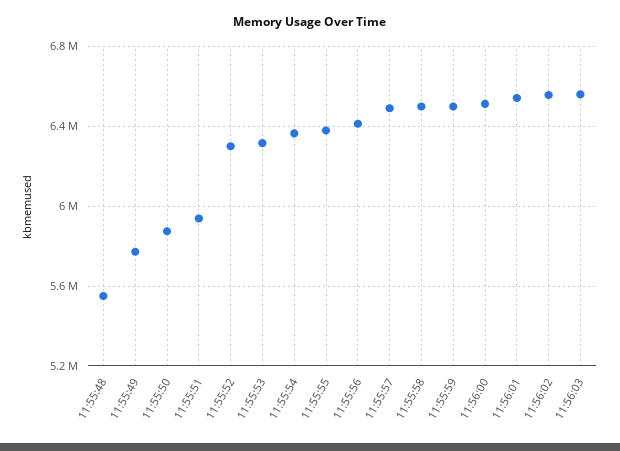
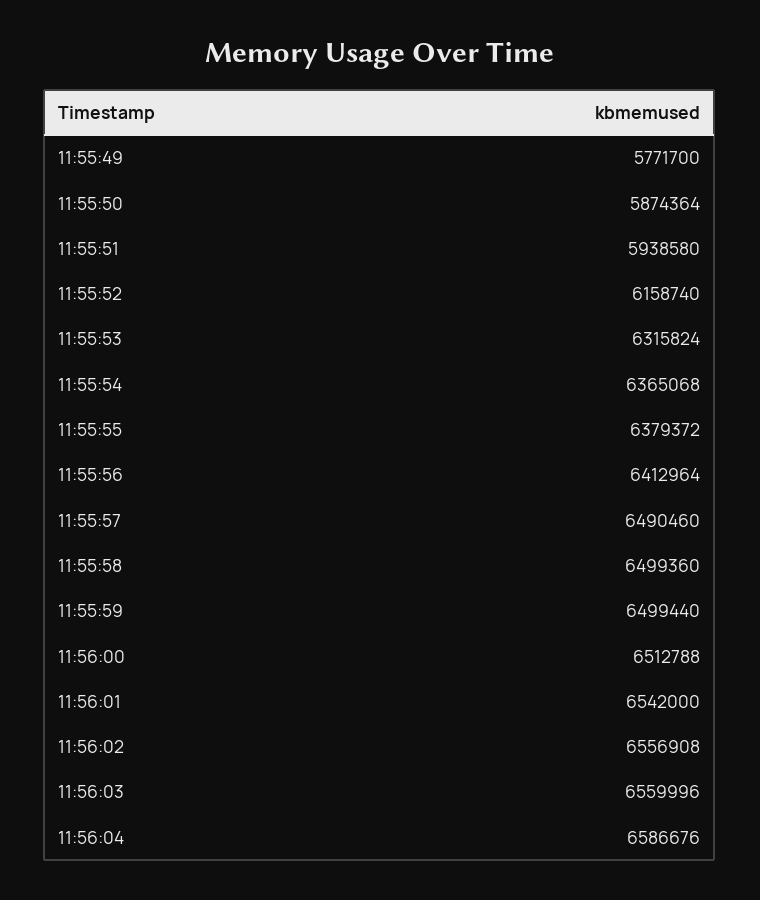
11:55:48: 5550000 -> none
11:55:52: 6300000 -> 6158740
11:56:04: none -> 6586676

